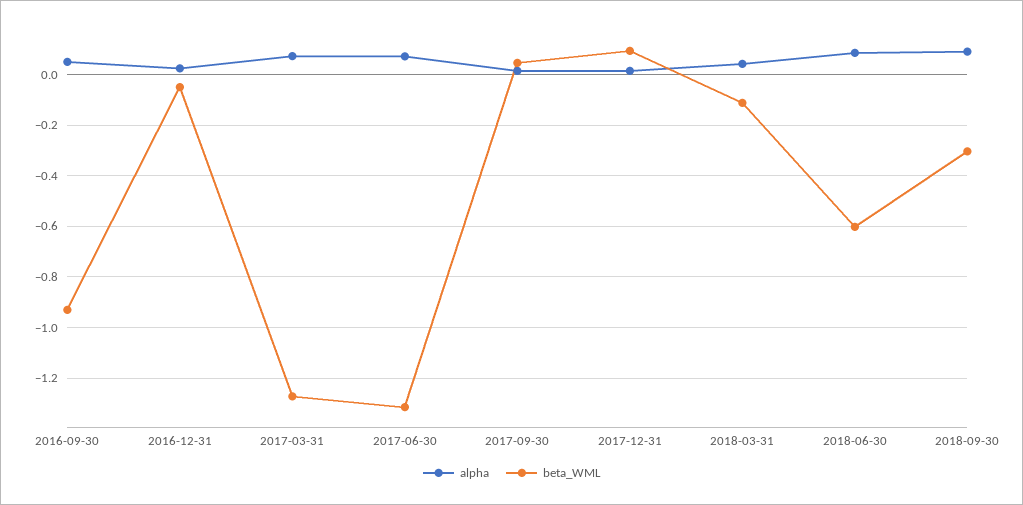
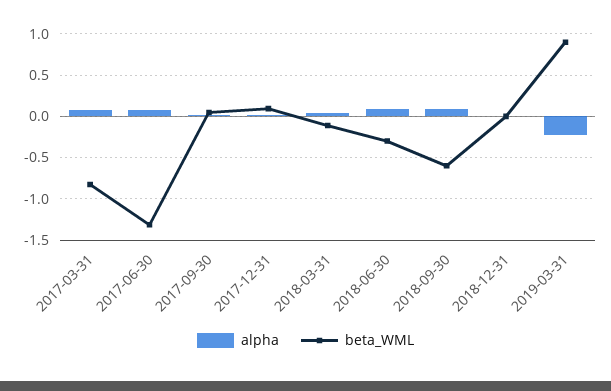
alpha, 2016-09-30: 0.05 -> none
beta_WML, 2016-09-30: -0.925 -> none
alpha, 2016-12-31: 0.025 -> none
beta_WML, 2016-12-31: -0.05 -> none
beta_WML, 2017-03-31: -1.275 -> -0.8
beta_WML, 2018-06-30: -0.6 -> -0.3
beta_WML, 2018-09-30: -0.3 -> -0.6
alpha, 2018-12-31: none -> 0
beta_WML, 2018-12-31: none -> 0
alpha, 2019-03-31: none -> -0.2
beta_WML, 2019-03-31: none -> 0.9

